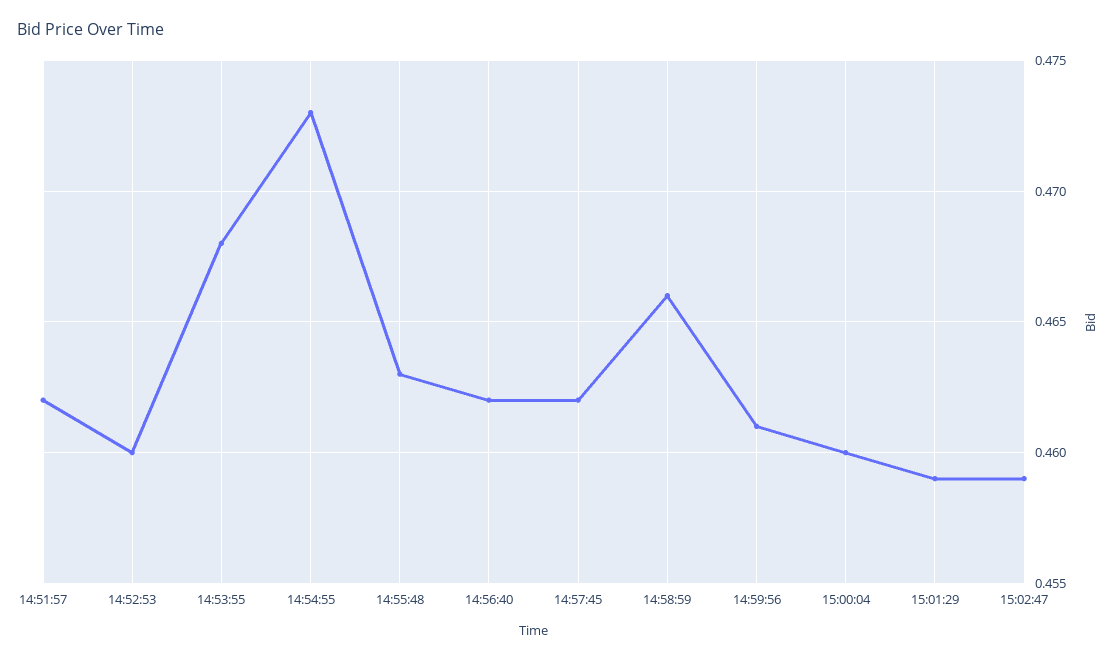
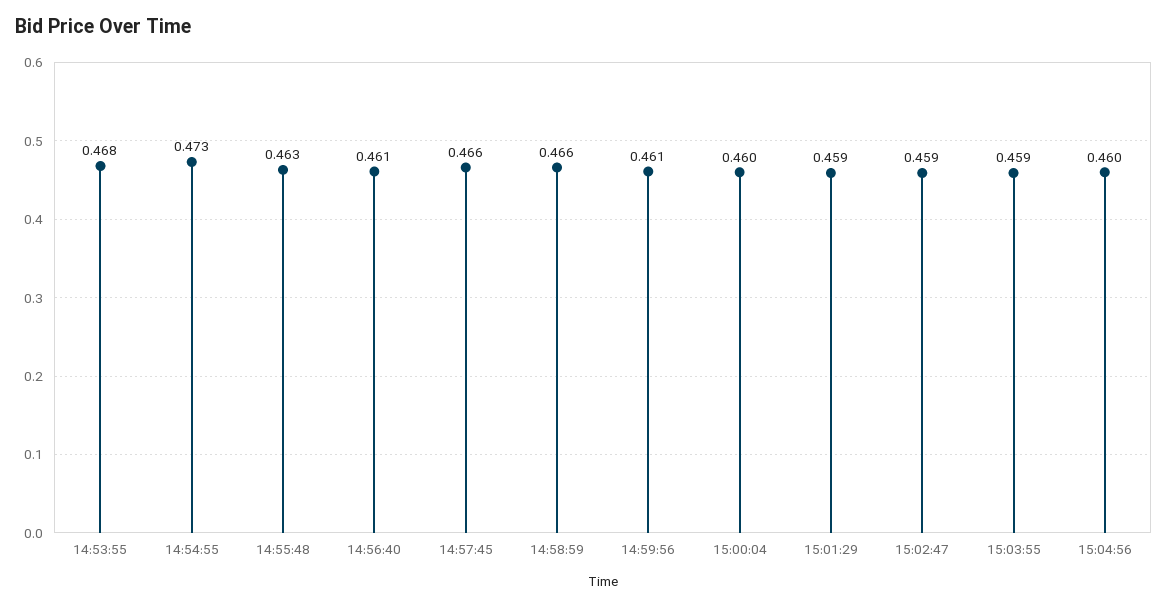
14:51:57: 0.462 -> none
14:52:53: 0.46 -> none
14:56:40: 0.462 -> 0.461
14:57:45: 0.462 -> 0.466
15:03:55: none -> 0.459
15:04:56: none -> 0.46

